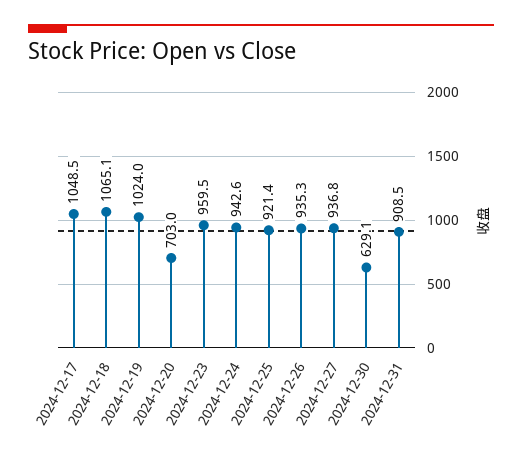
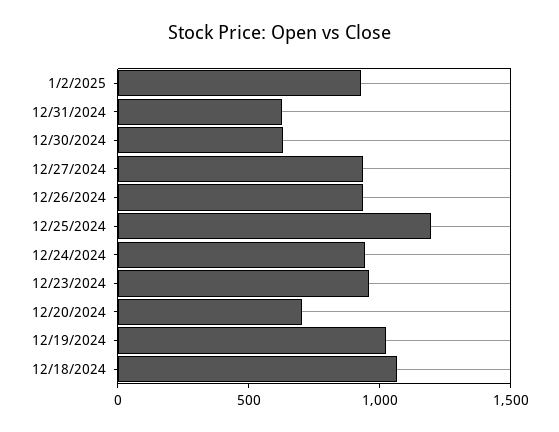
2024-12-17: 1048.5 -> none
2024-12-25: 921.4 -> 1200
2024-12-31: 908.5 -> 600
1/2/2025: none -> 900

